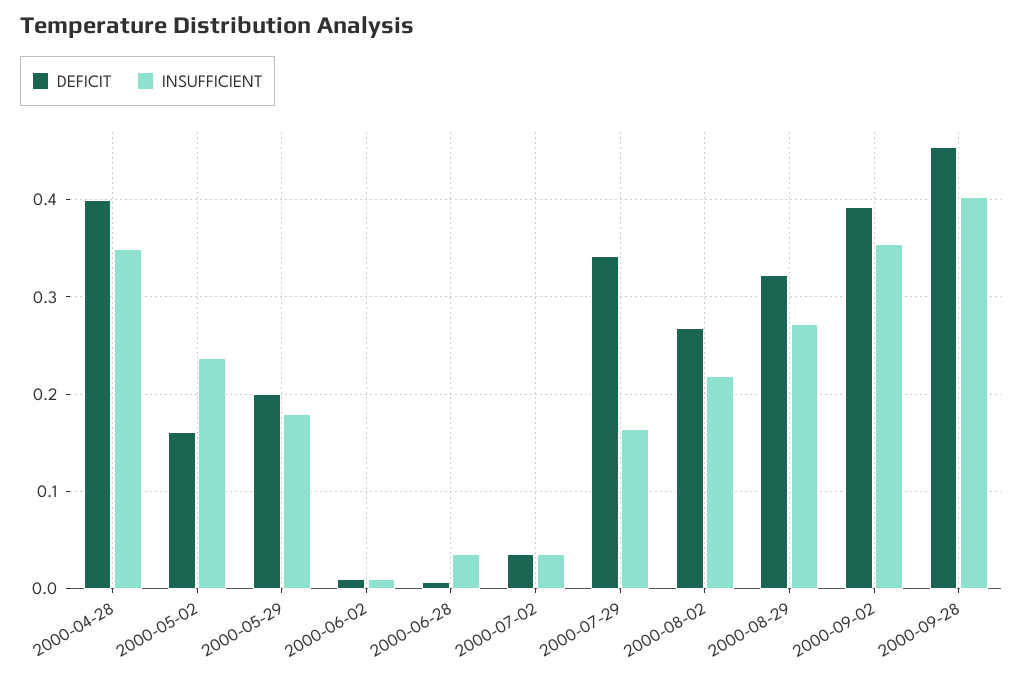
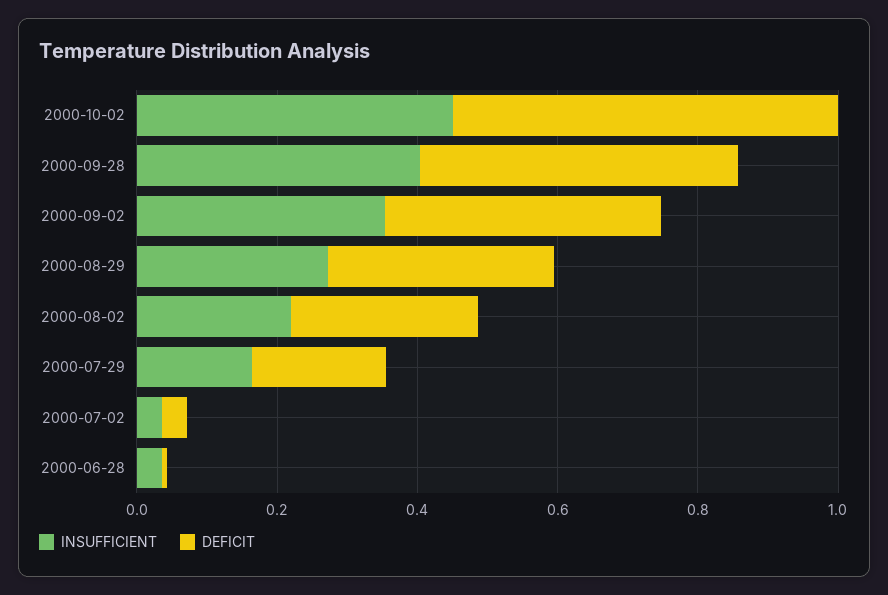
DEFICIT, 2000-04-28: 0.4 -> none
INSUFFICIENT, 2000-04-28: 0.35 -> none
DEFICIT, 2000-05-02: 0.16 -> none
INSUFFICIENT, 2000-05-02: 0.24 -> none
DEFICIT, 2000-05-29: 0.2 -> none
INSUFFICIENT, 2000-05-29: 0.18 -> none
DEFICIT, 2000-06-02: 0.01 -> none
INSUFFICIENT, 2000-06-02: 0.01 -> none
DEFICIT, 2000-07-29: 0.34 -> 0.2
INSUFFICIENT, 2000-10-02: none -> 0.45
DEFICIT, 2000-10-02: none -> 0.55

